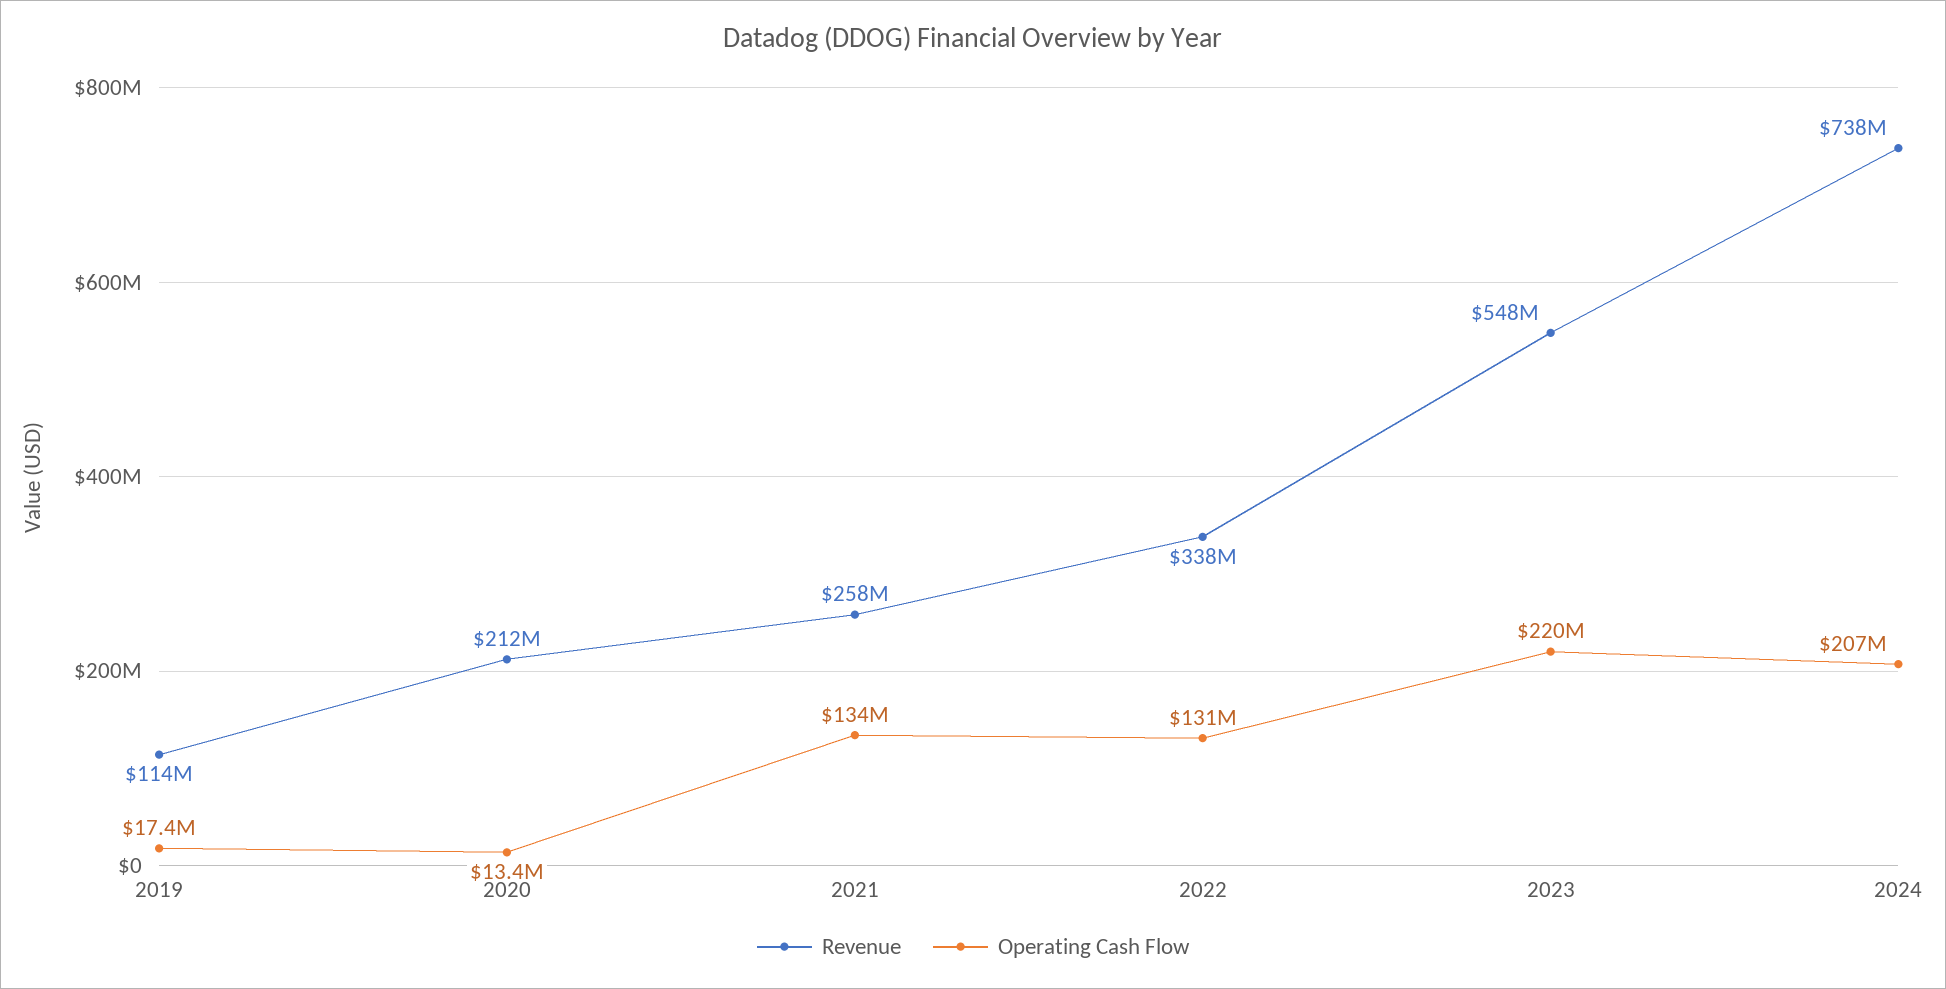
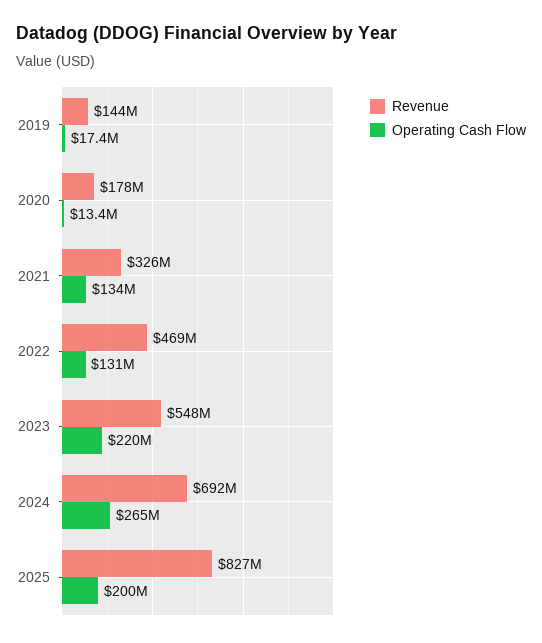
Revenue, 2019: 114000000 -> 144000000
Revenue, 2020: 212000000 -> 178000000
Revenue, 2021: 258000000 -> 326000000
Revenue, 2022: 338000000 -> 469000000
Revenue, 2024: 738000000 -> 692000000
Operating Cash Flow, 2024: 207000000 -> 265000000
Revenue, 2025: none -> 827000000
Operating Cash Flow, 2025: none -> 200000000

